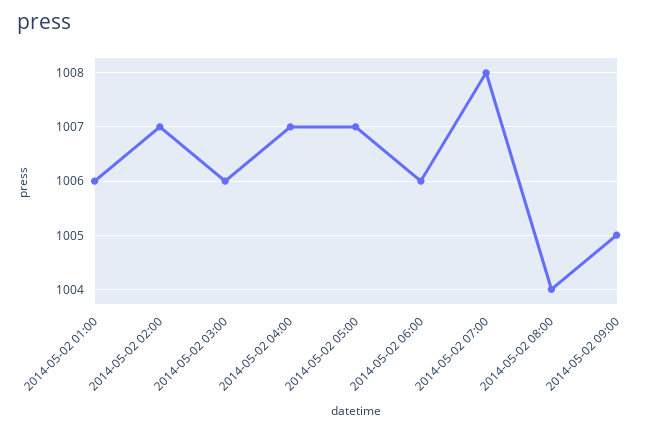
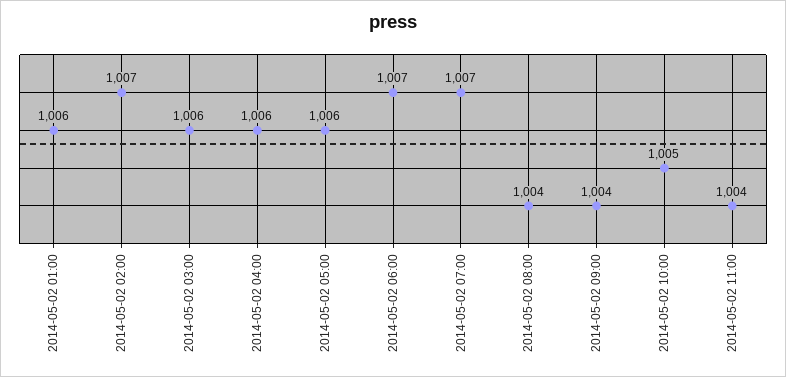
2014-05-02 04:00: 1007 -> 1006
2014-05-02 05:00: 1007 -> 1006
2014-05-02 06:00: 1006 -> 1007
2014-05-02 07:00: 1008 -> 1007
2014-05-02 09:00: 1005 -> 1004
2014-05-02 10:00: none -> 1005
2014-05-02 11:00: none -> 1004

